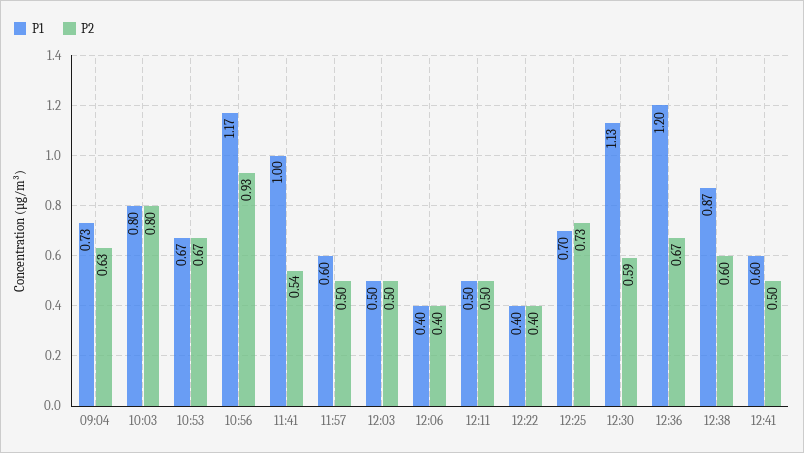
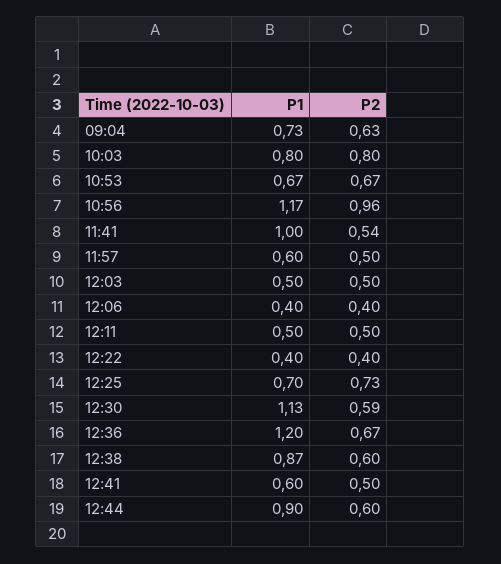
P2, 10:56: 0.93 -> 0.96
P1, 12:44: none -> 0.9
P2, 12:44: none -> 0.6

